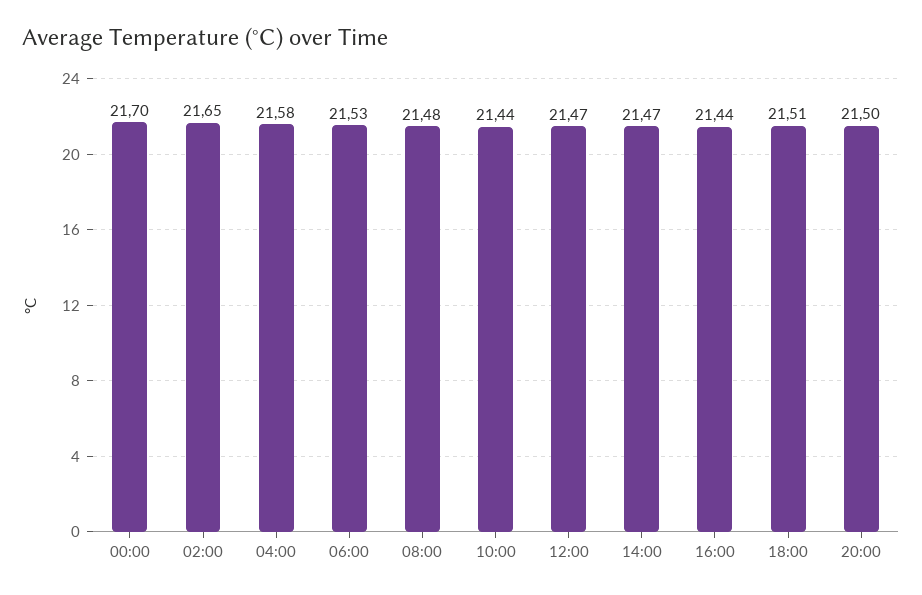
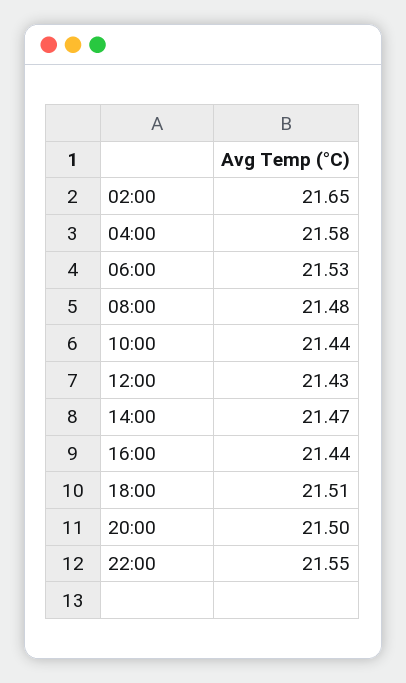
00:00: 21.7 -> none
12:00: 21.47 -> 21.43
22:00: none -> 21.55

